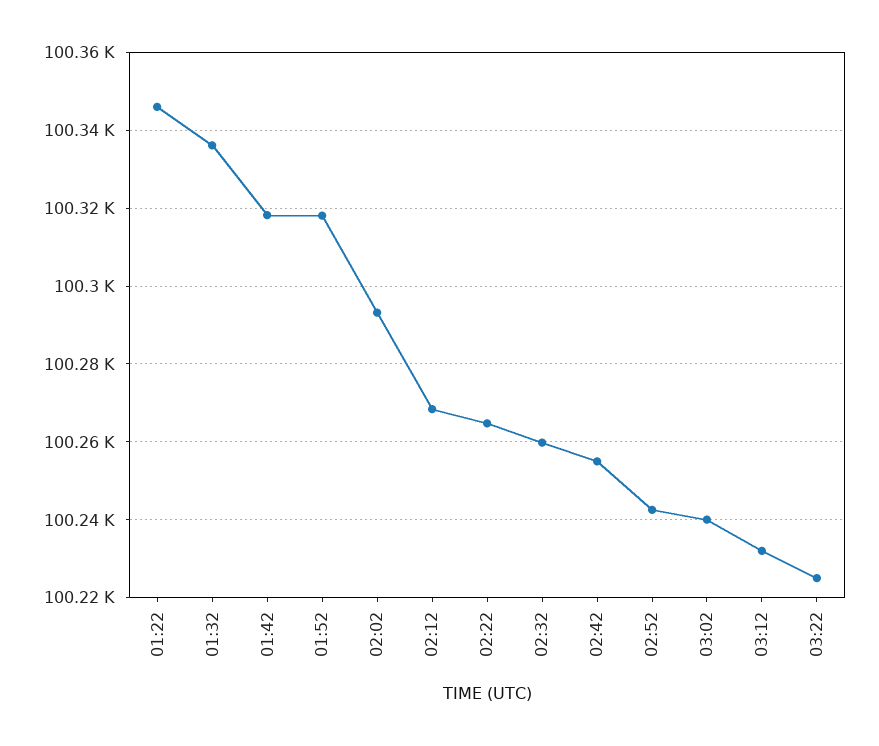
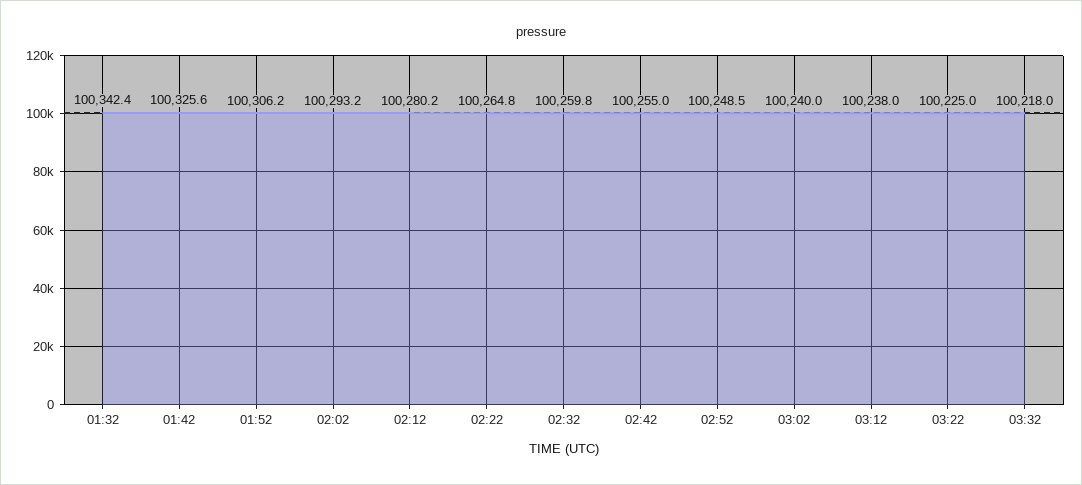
01:22: 100346 -> none
01:32: 100336 -> 100342.4
01:42: 100318 -> 100325.6
01:52: 100318 -> 100306.2
02:12: 100268 -> 100280.2
02:52: 100242 -> 100248.5
03:12: 100232 -> 100238
03:32: none -> 100218

